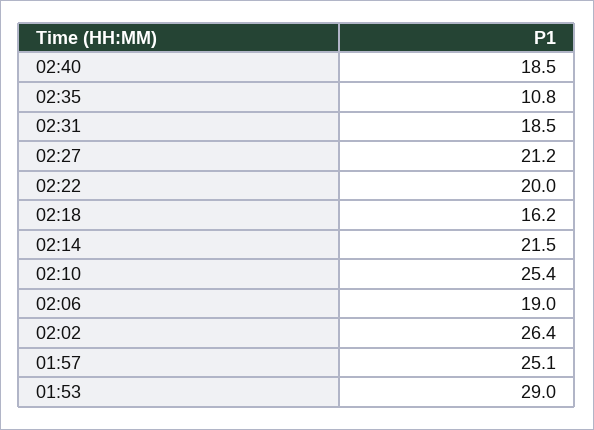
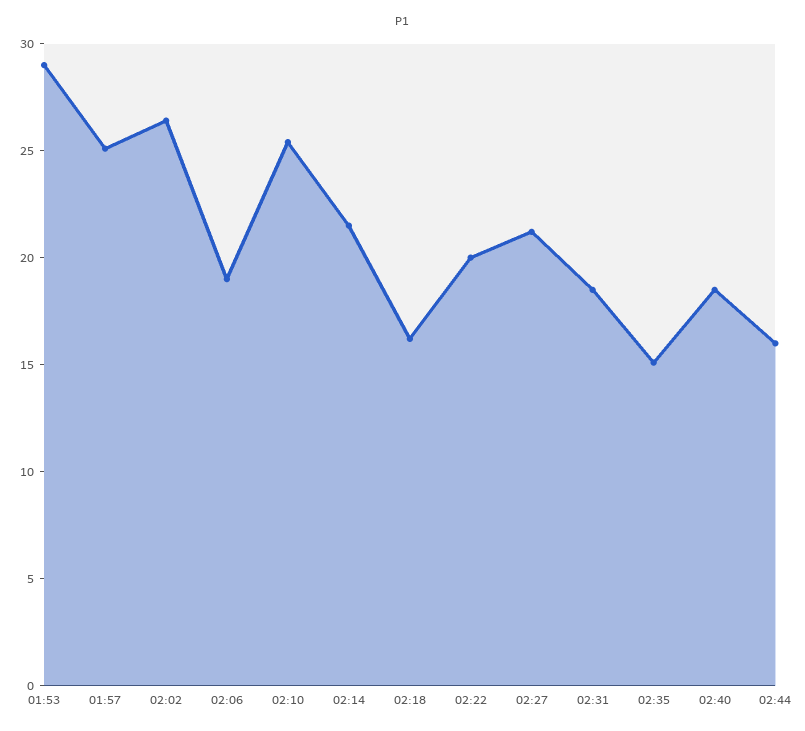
02:35: 10.8 -> 15
02:44: none -> 16

